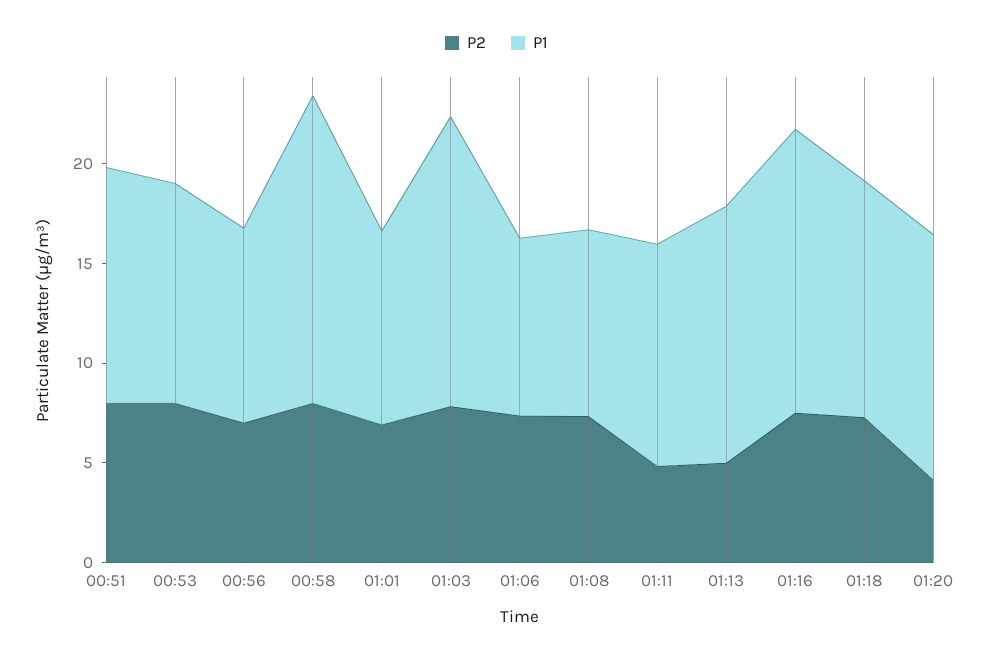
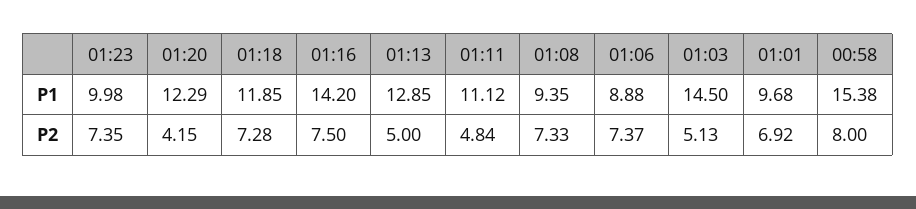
P2, 00:51: 8 -> none
P1, 00:51: 12 -> none
P2, 00:53: 8 -> none
P1, 00:53: 11 -> none
P2, 00:56: 7 -> none
P1, 00:56: 10 -> none
P2, 01:03: 8 -> 5.13
P1, 01:23: none -> 9.98
P2, 01:23: none -> 7.35

